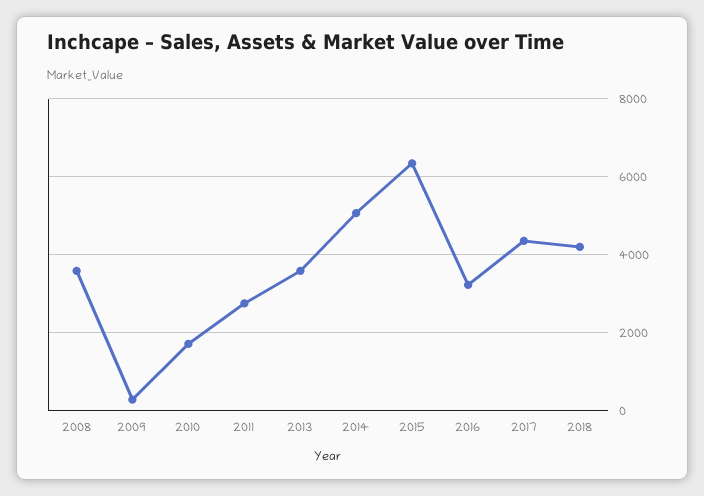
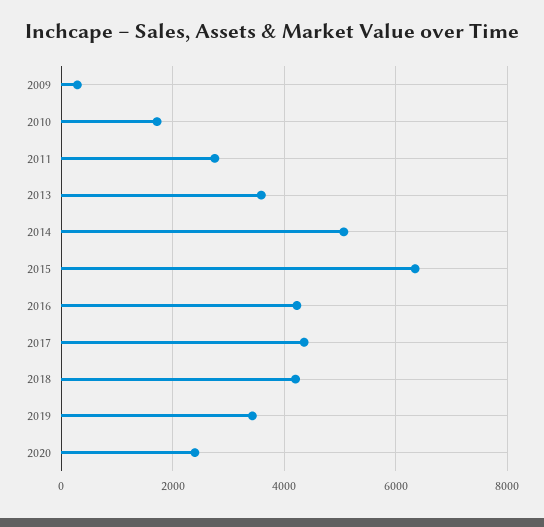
2008: 3600 -> none
2016: 3200 -> 4200
2019: none -> 3400
2020: none -> 2400

